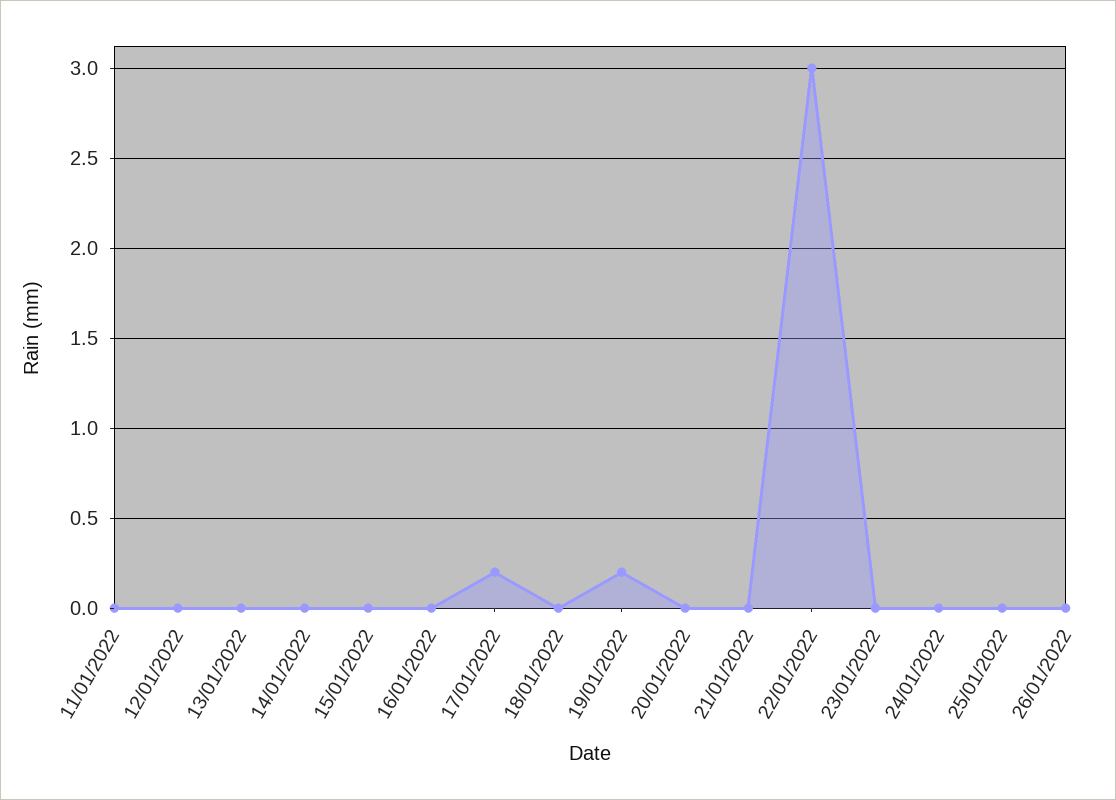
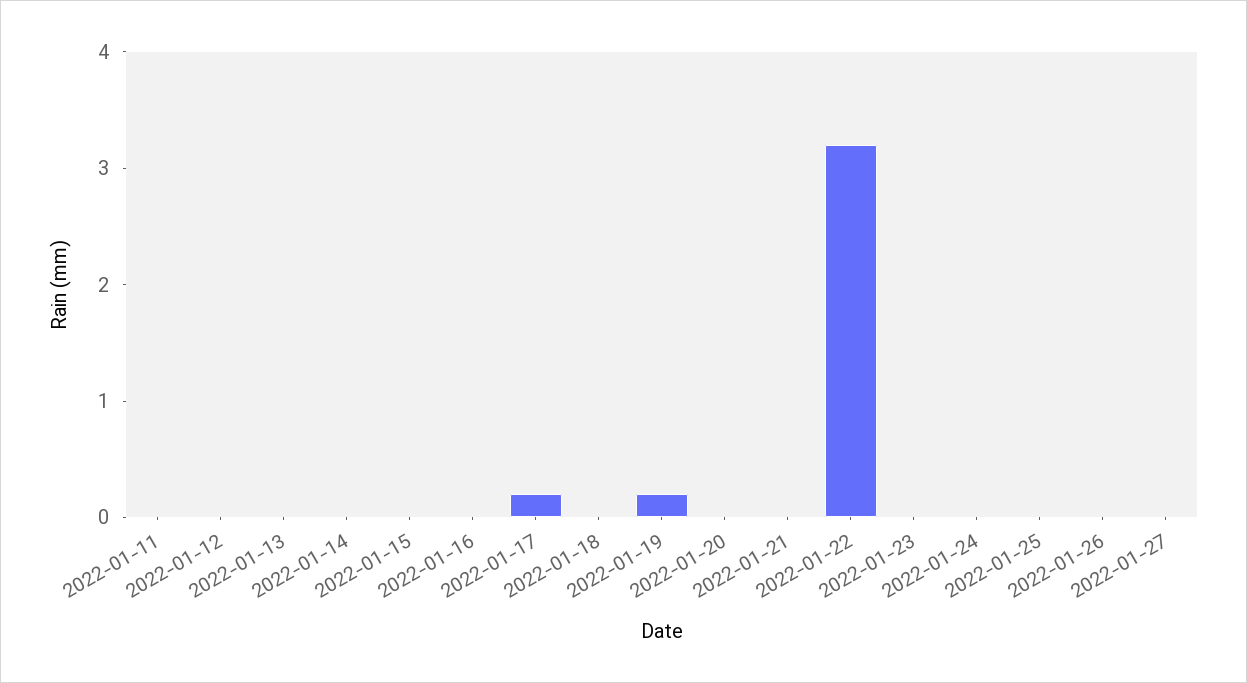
22/01/2022: 3 -> 3.2
2022-01-27: none -> 0

